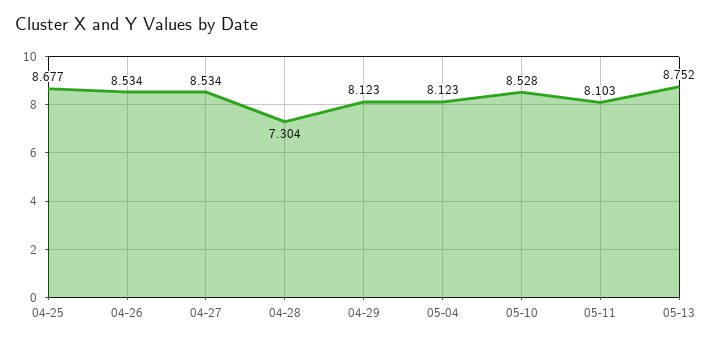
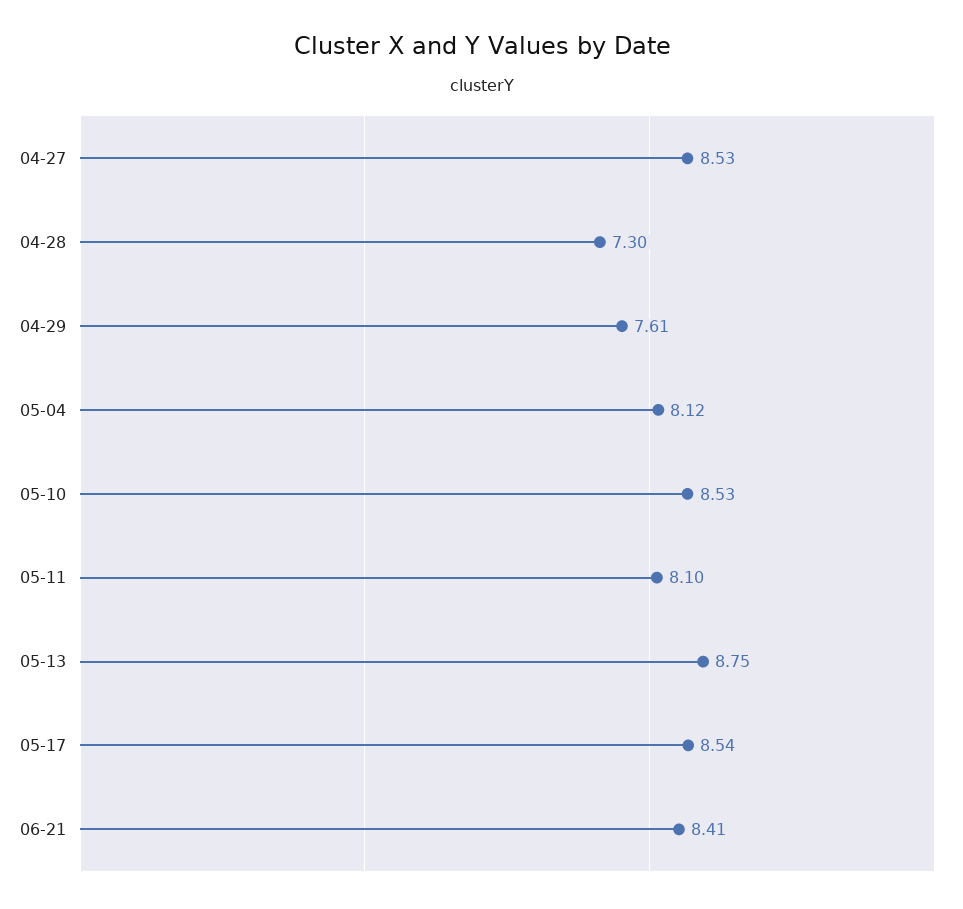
04-25: 8.677 -> none
04-26: 8.534 -> none
04-29: 8.123 -> 7.61
05-17: none -> 8.54
06-21: none -> 8.41

